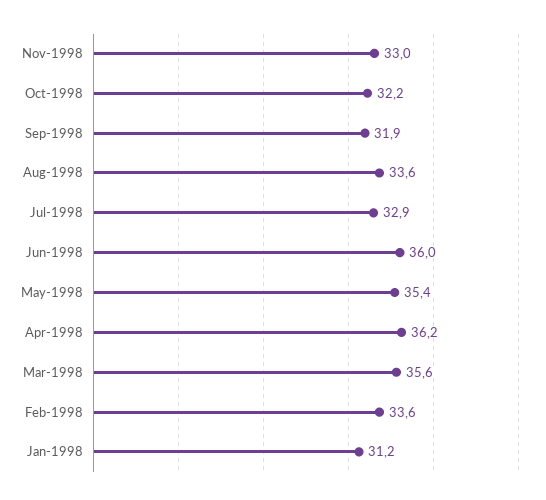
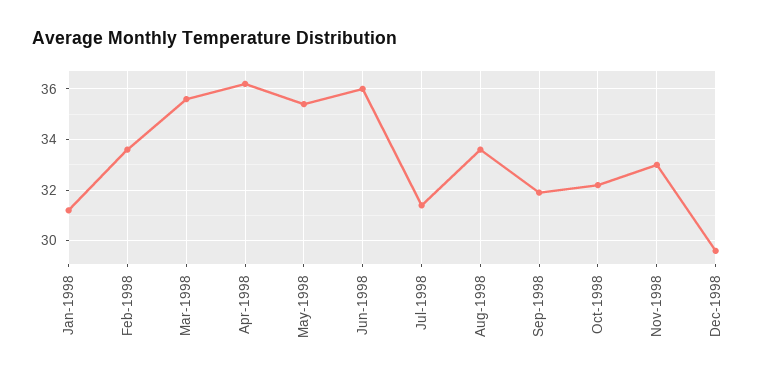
Jul-1998: 32.9 -> 31.5
Dec-1998: none -> 29.5

